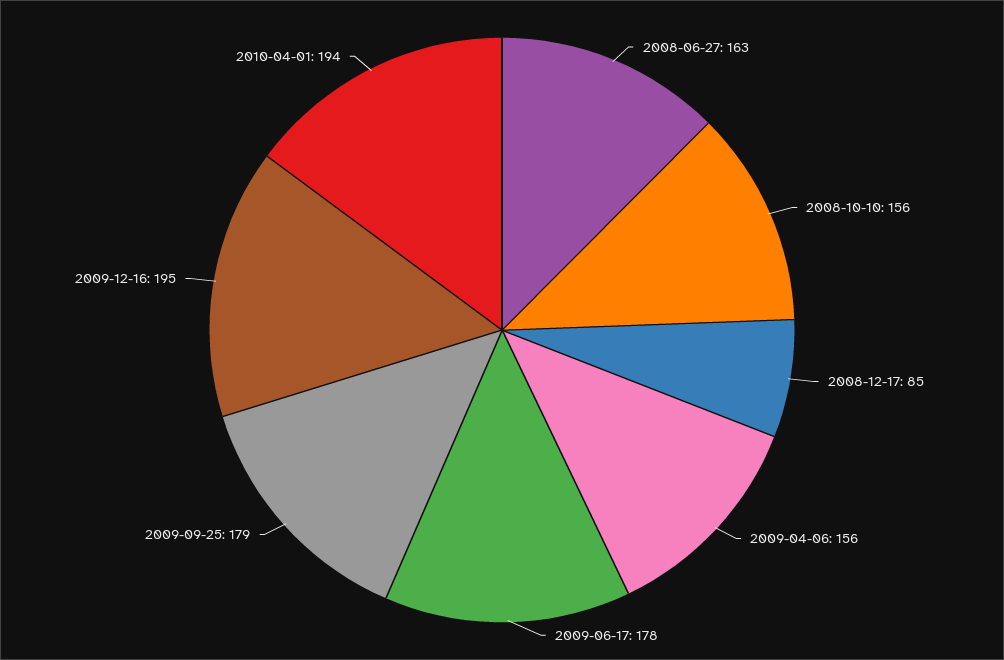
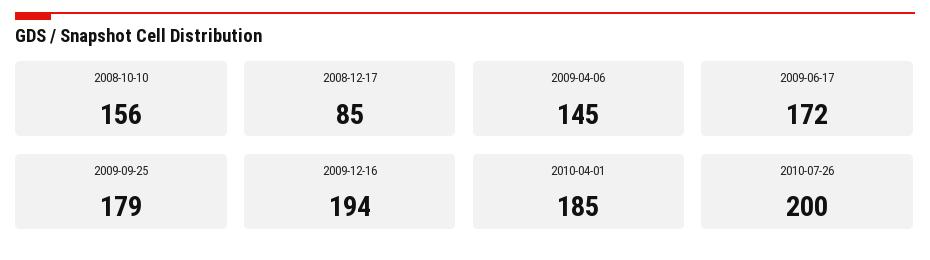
2008-06-27: 163 -> none
2009-04-06: 156 -> 145
2009-06-17: 178 -> 172
2009-12-16: 195 -> 194
2010-04-01: 194 -> 185
2010-07-26: none -> 200

